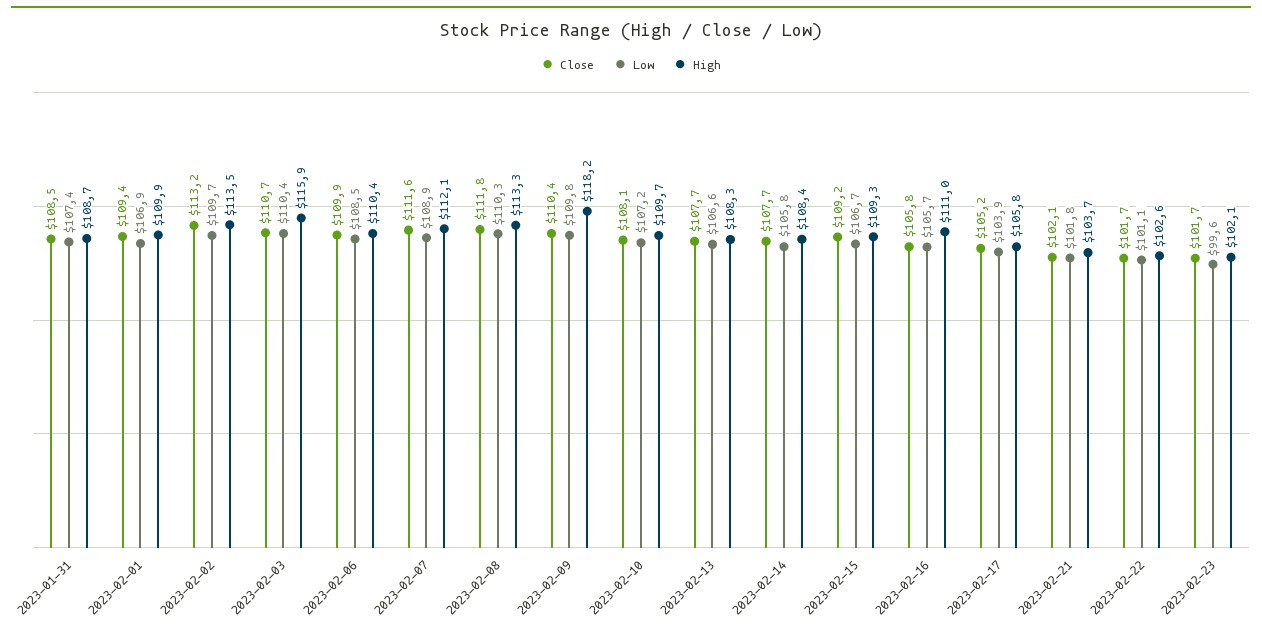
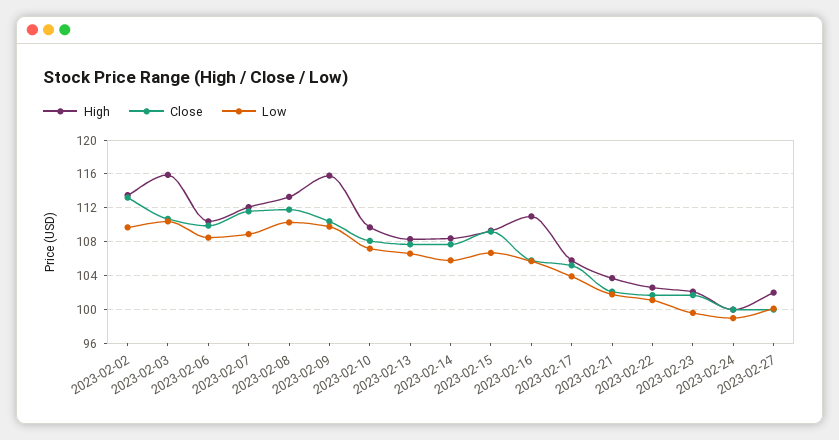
Close, 2023-01-31: 108.5 -> none
Low, 2023-01-31: 107.4 -> none
High, 2023-01-31: 108.7 -> none
Close, 2023-02-01: 109.4 -> none
Low, 2023-02-01: 106.9 -> none
High, 2023-02-01: 109.9 -> none
High, 2023-02-09: 118.2 -> 116
High, 2023-02-24: none -> 100
Close, 2023-02-24: none -> 100
Low, 2023-02-24: none -> 99
High, 2023-02-27: none -> 102
Close, 2023-02-27: none -> 100
Low, 2023-02-27: none -> 100

